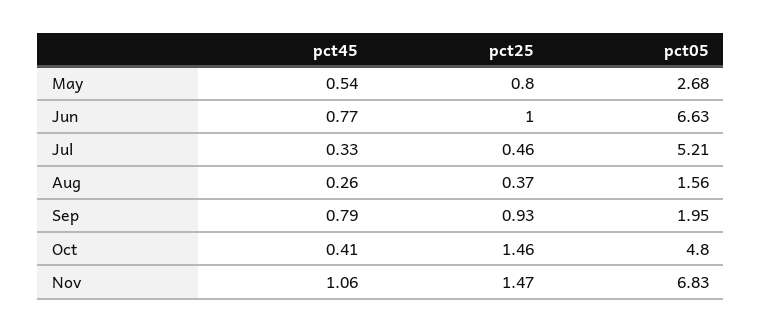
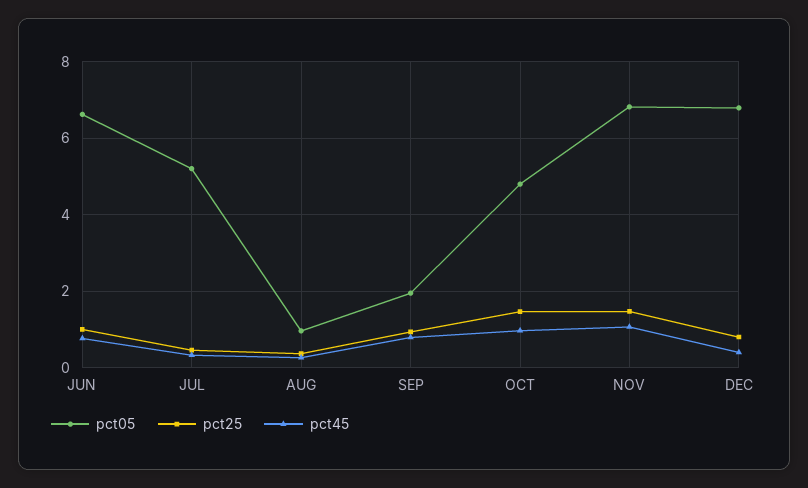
pct45, May: 0.54 -> none
pct25, May: 0.8 -> none
pct05, May: 2.68 -> none
pct05, Aug: 1.56 -> 1
pct45, Oct: 0.41 -> 1
pct05, DEC: none -> 6.8
pct25, DEC: none -> 0.8
pct45, DEC: none -> 0.4

